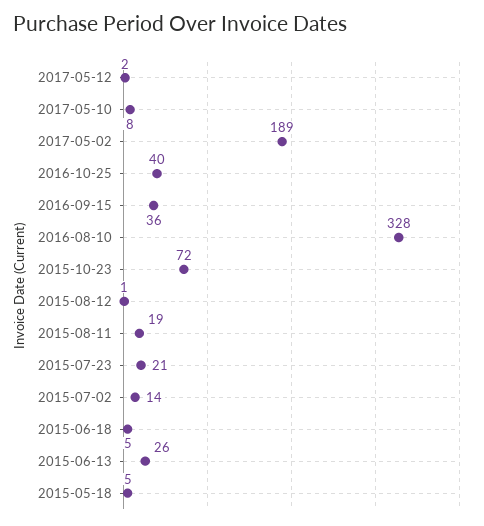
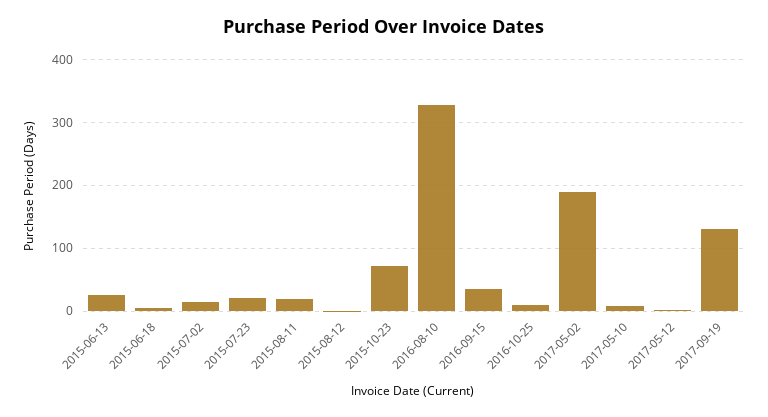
2016-10-25: 40 -> 10
2015-05-18: 5 -> none
2017-09-19: none -> 130

